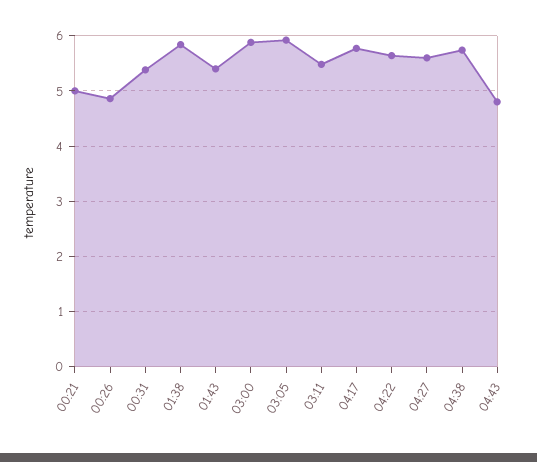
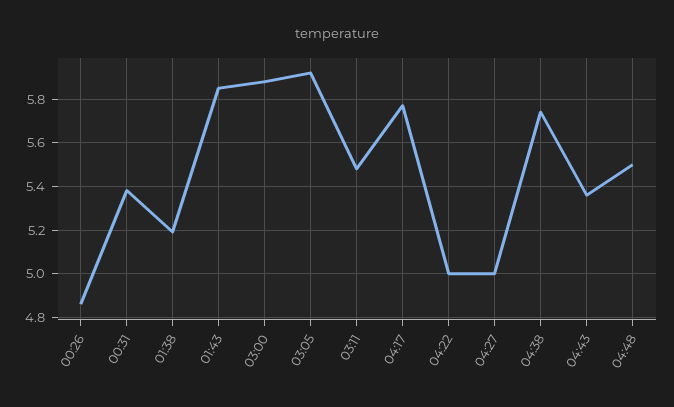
00:21: 5 -> none
01:38: 5.8 -> 5.2
01:43: 5.4 -> 5.85
04:22: 5.6 -> 5
04:27: 5.6 -> 5
04:43: 4.8 -> 5.35
04:48: none -> 5.5

